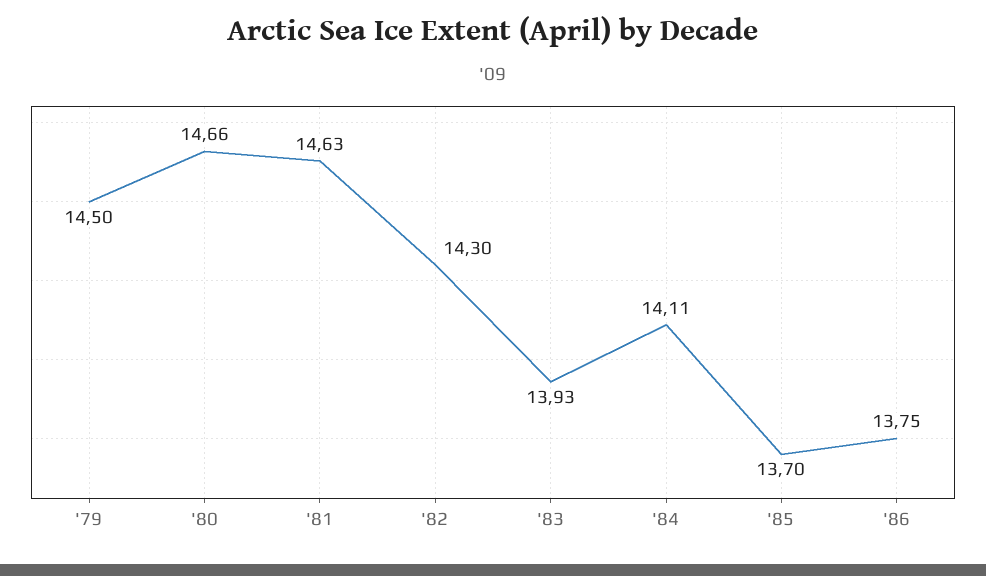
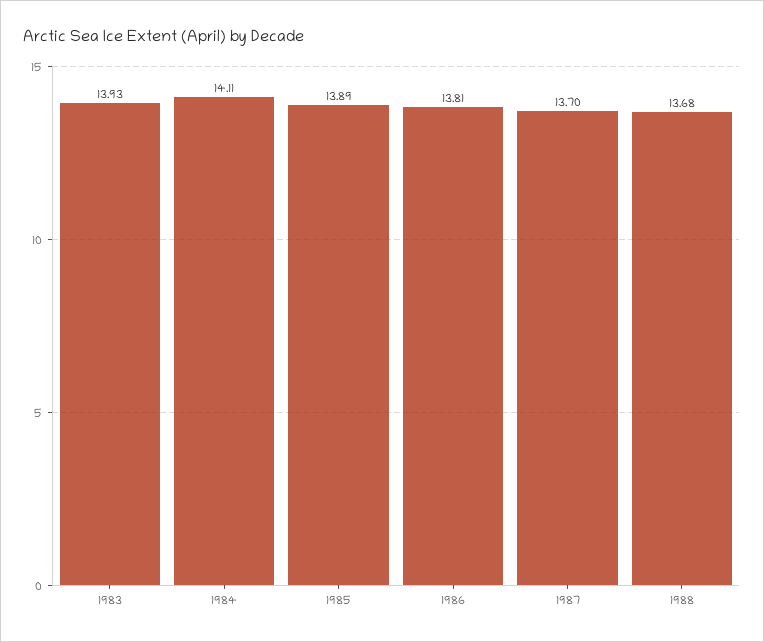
'79: 14.5 -> none
'80: 14.66 -> none
'81: 14.63 -> none
'82: 14.3 -> none
'85: 13.7 -> 13.89
'86: 13.75 -> 13.81
1987: none -> 13.7
1988: none -> 13.68

